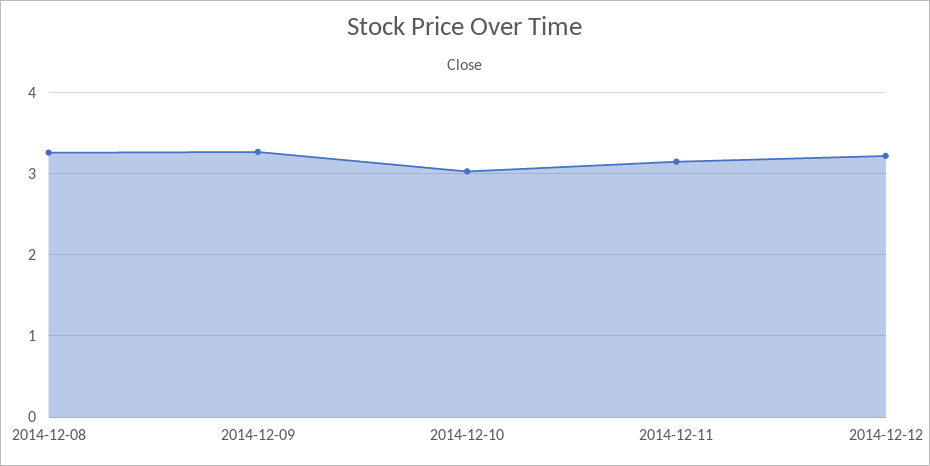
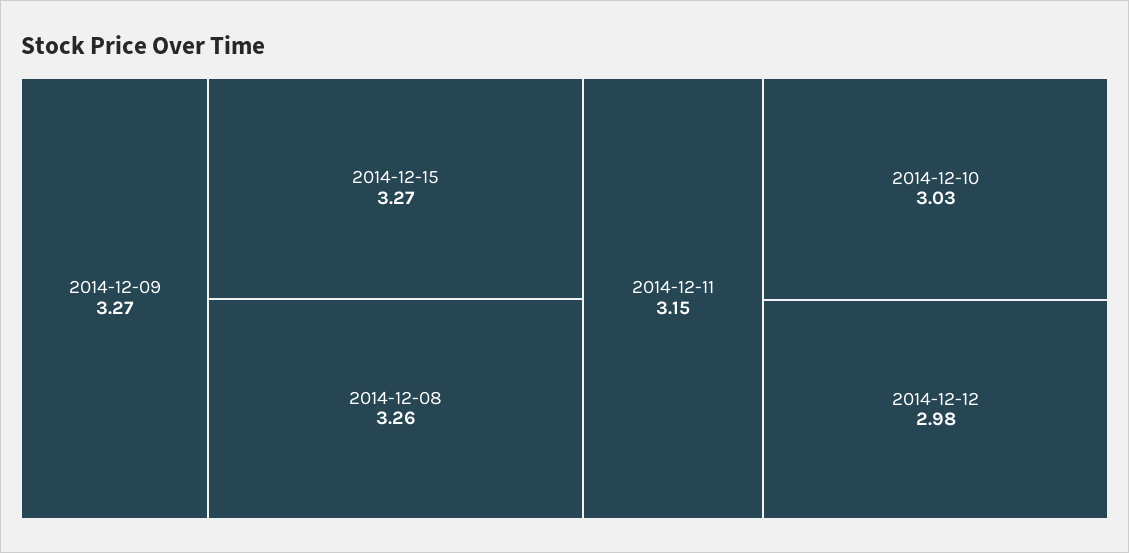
2014-12-12: 3.2 -> 2.98
2014-12-15: none -> 3.27

